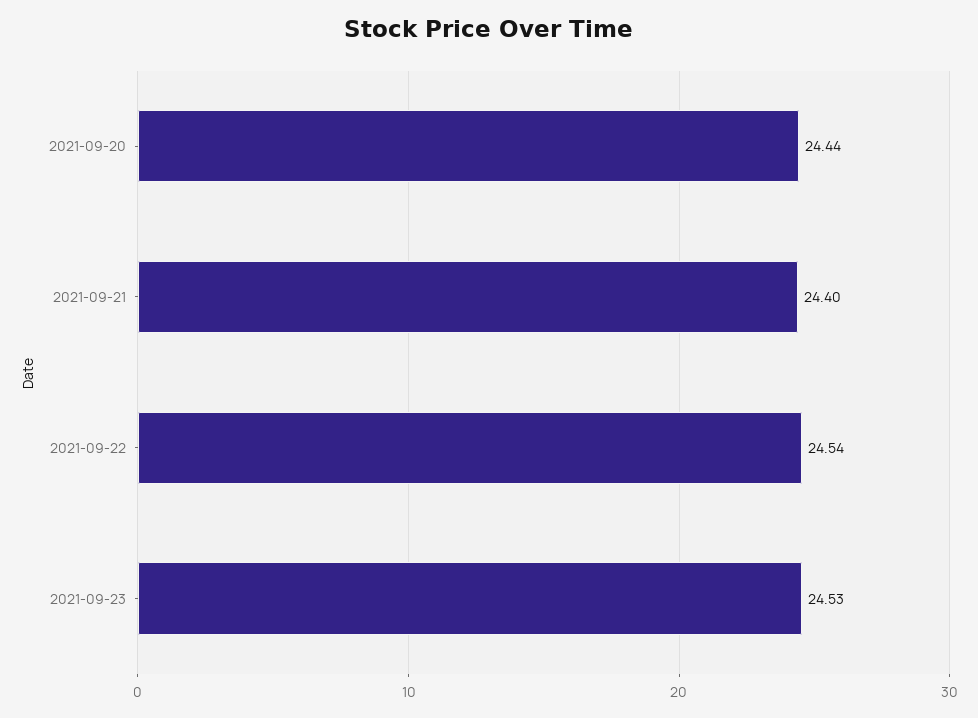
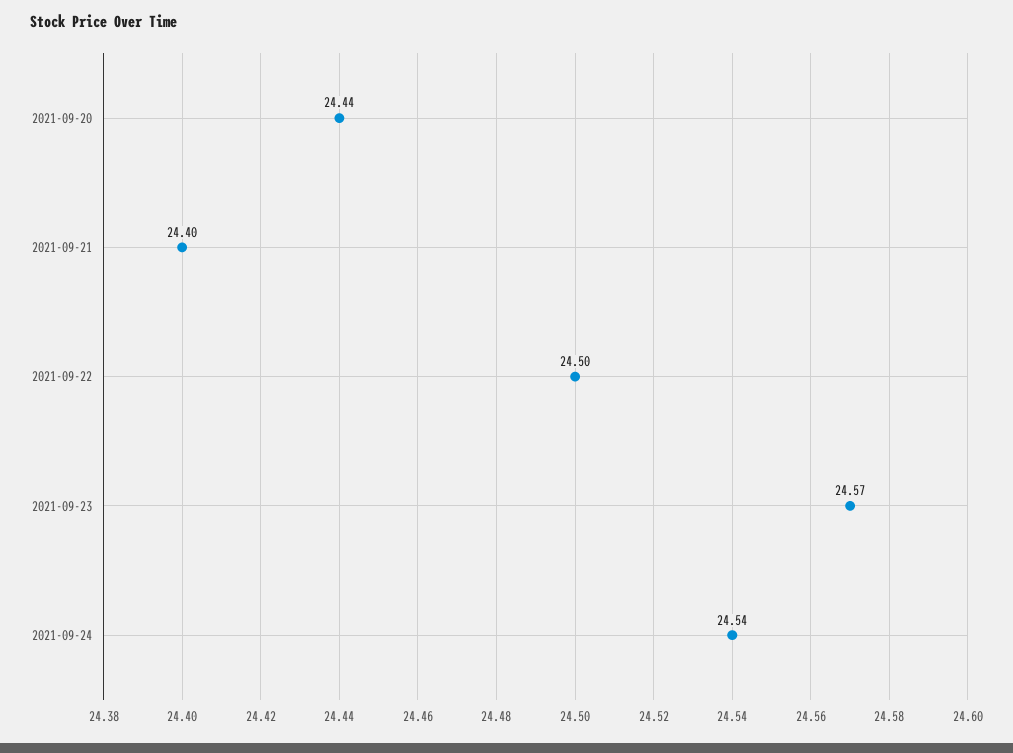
2021-09-22: 24.54 -> 24.5
2021-09-23: 24.53 -> 24.57
2021-09-24: none -> 24.54

